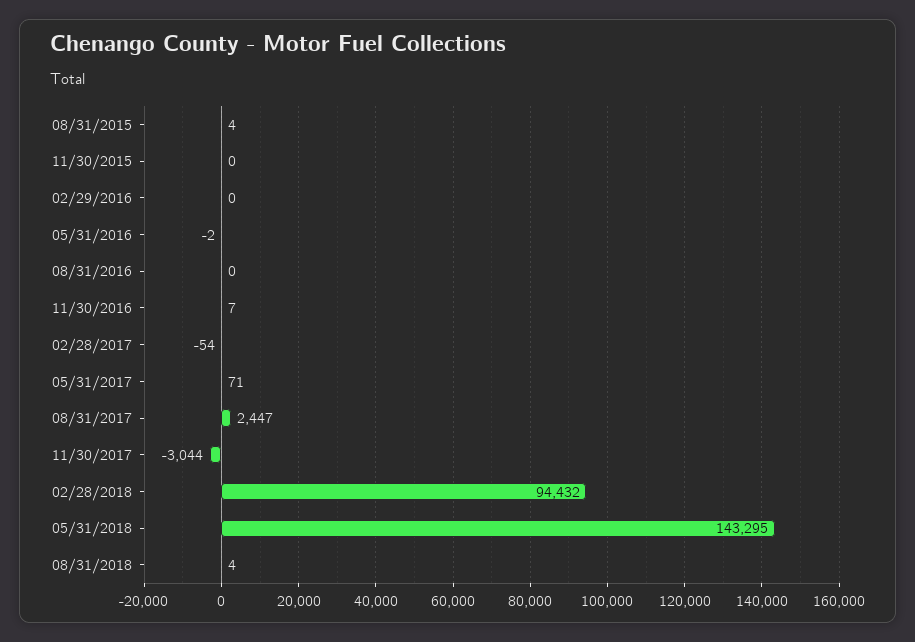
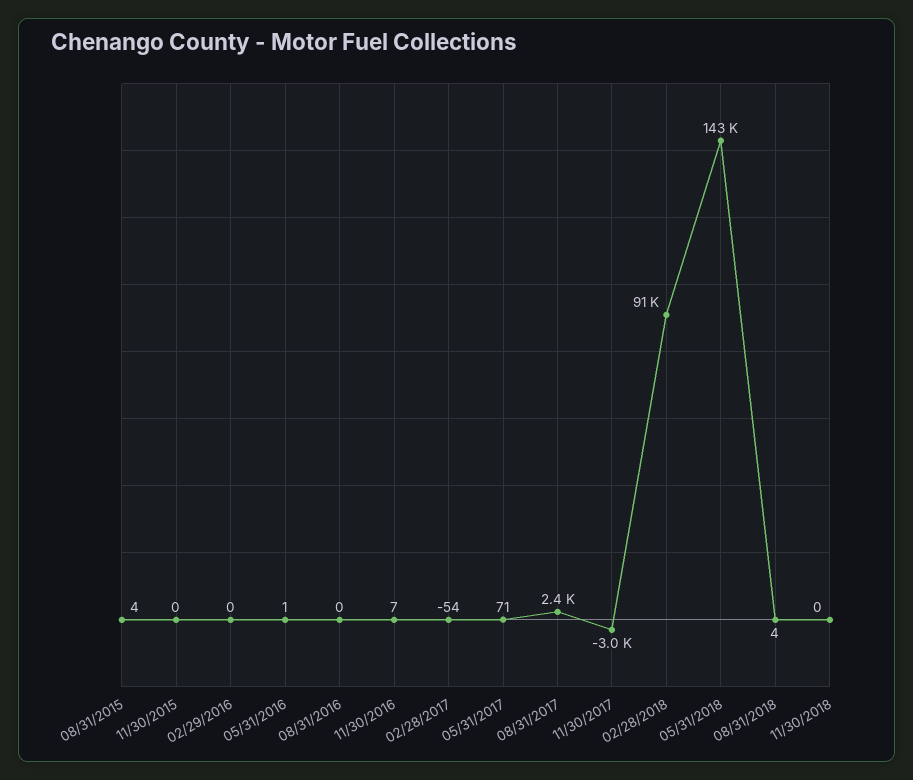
05/31/2016: -2 -> 1
02/28/2018: 94432 -> 91000
11/30/2018: none -> 0

